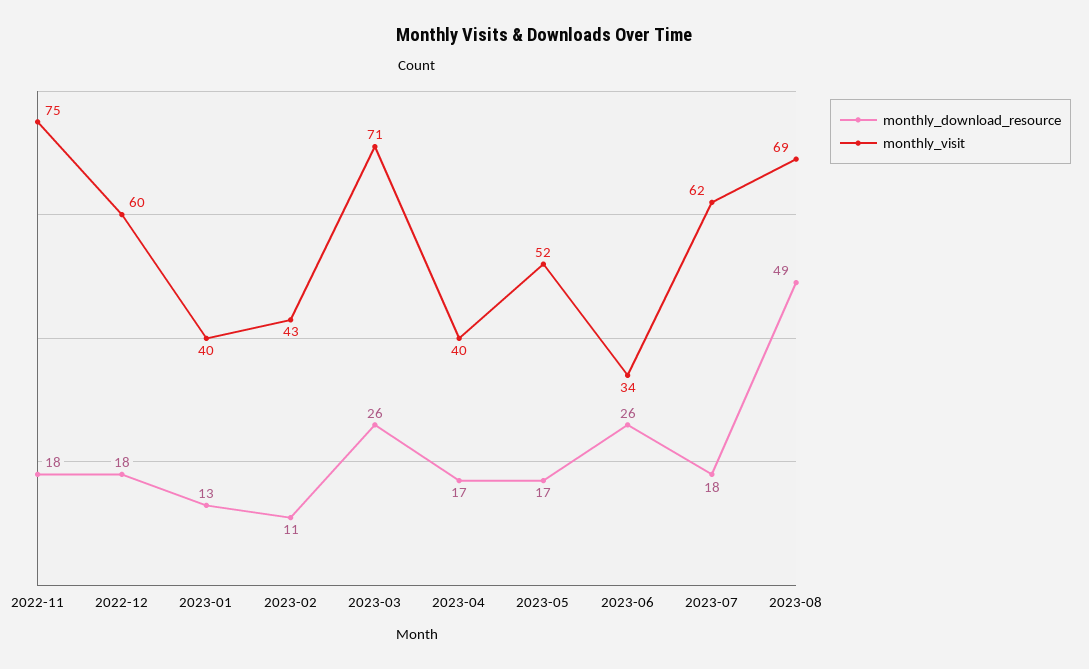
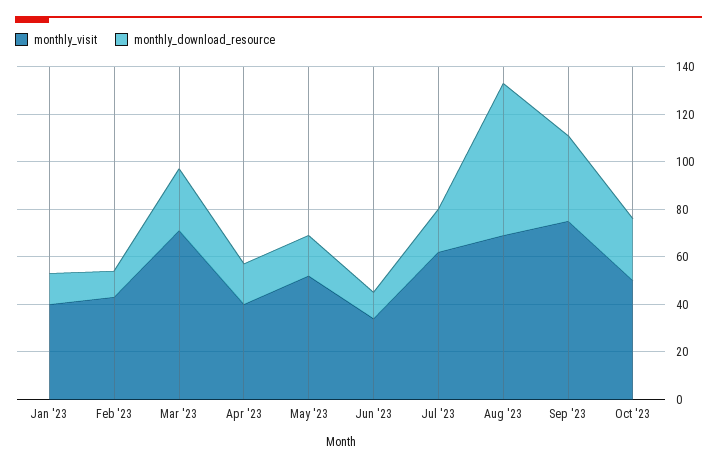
monthly_download_resource, 2022-11: 18 -> none
monthly_visit, 2022-11: 75 -> none
monthly_download_resource, 2022-12: 18 -> none
monthly_visit, 2022-12: 60 -> none
monthly_download_resource, 2023-06: 26 -> 10
monthly_download_resource, 2023-08: 49 -> 65
monthly_visit, Sep '23: none -> 75
monthly_download_resource, Sep '23: none -> 35
monthly_visit, Oct '23: none -> 50
monthly_download_resource, Oct '23: none -> 25

